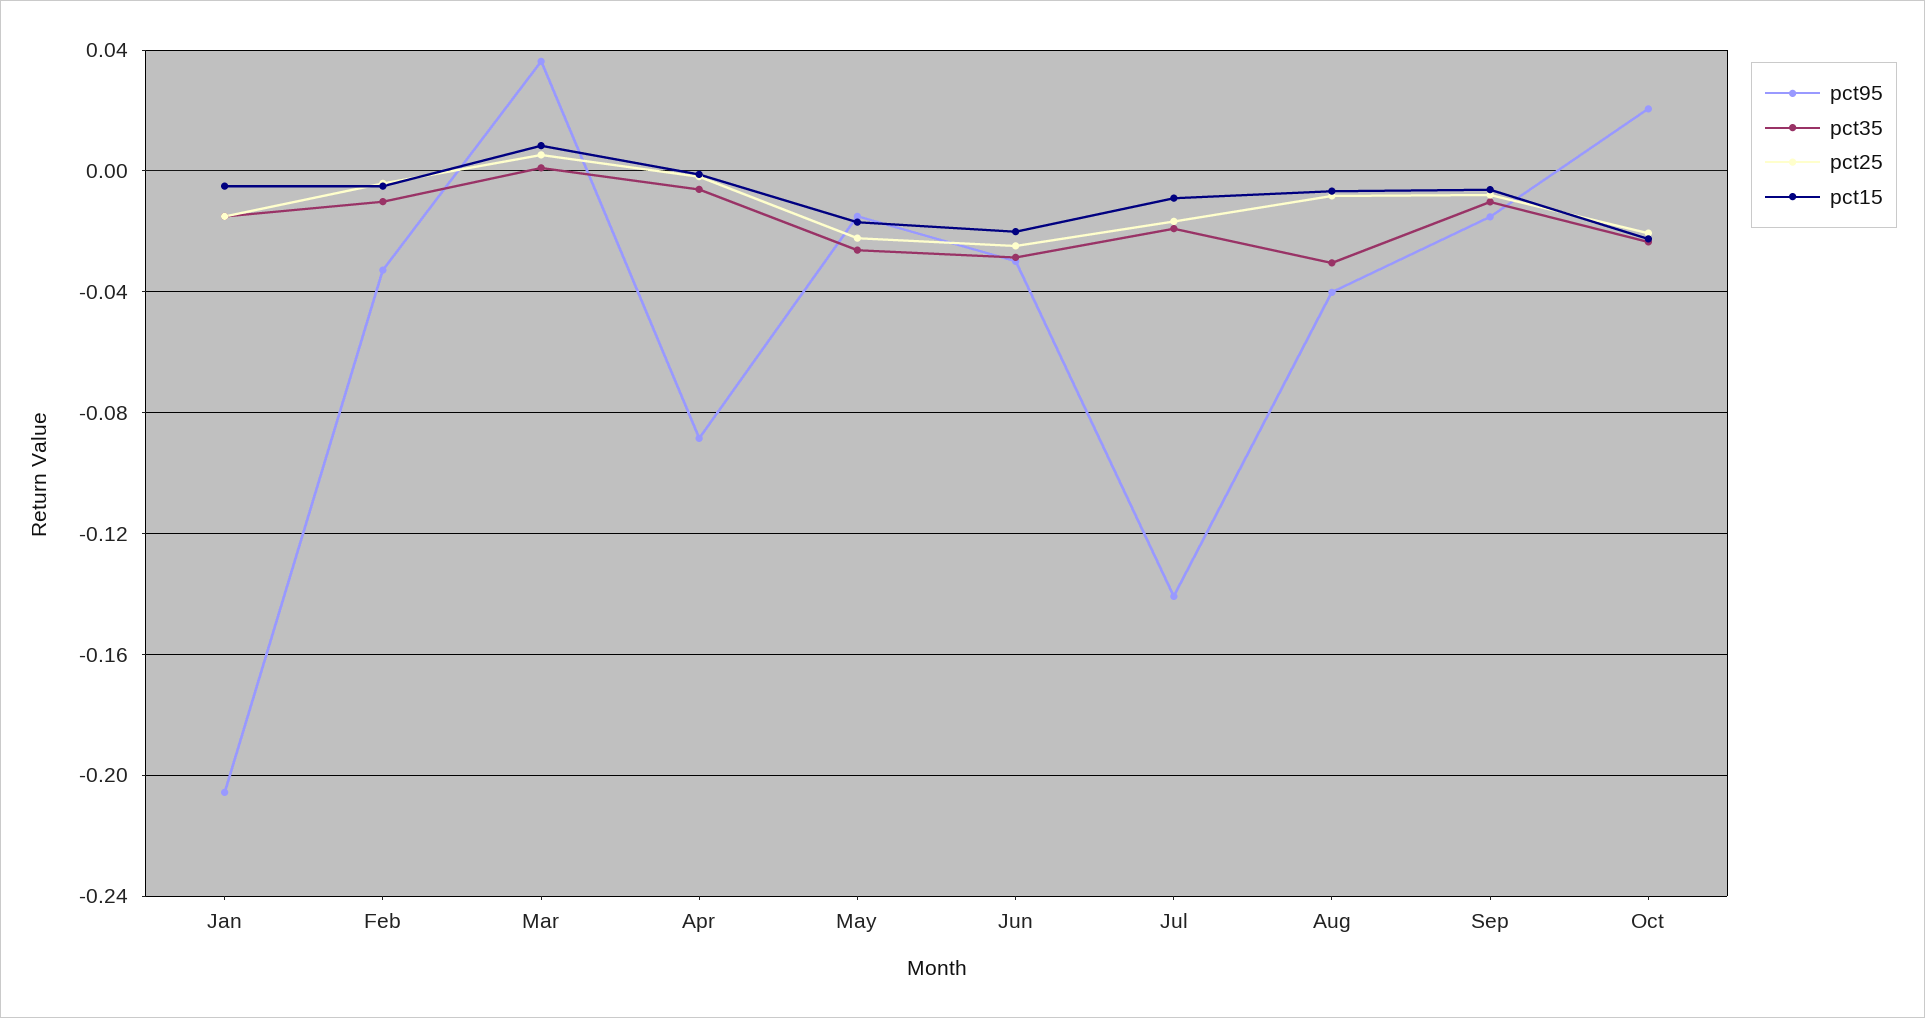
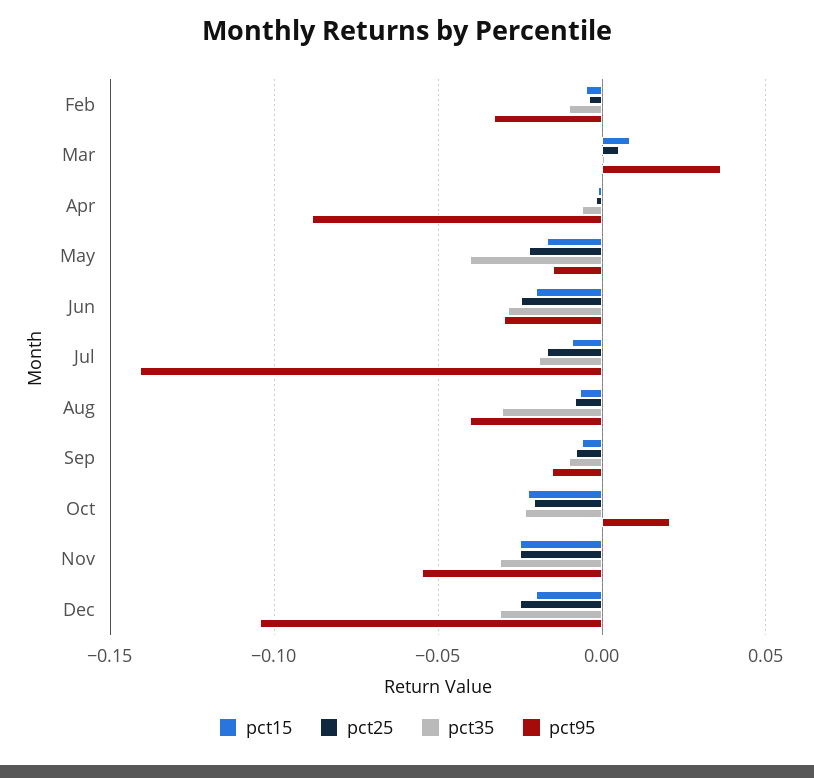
pct95, Jan: -0.205 -> none
pct35, Jan: -0.015 -> none
pct25, Jan: -0.015 -> none
pct15, Jan: -0.005 -> none
pct35, May: -0.025 -> -0.04
pct15, Nov: none -> -0.025
pct25, Nov: none -> -0.025
pct35, Nov: none -> -0.03
pct95, Nov: none -> -0.055
pct15, Dec: none -> -0.02
pct25, Dec: none -> -0.025
pct35, Dec: none -> -0.03
pct95, Dec: none -> -0.105

